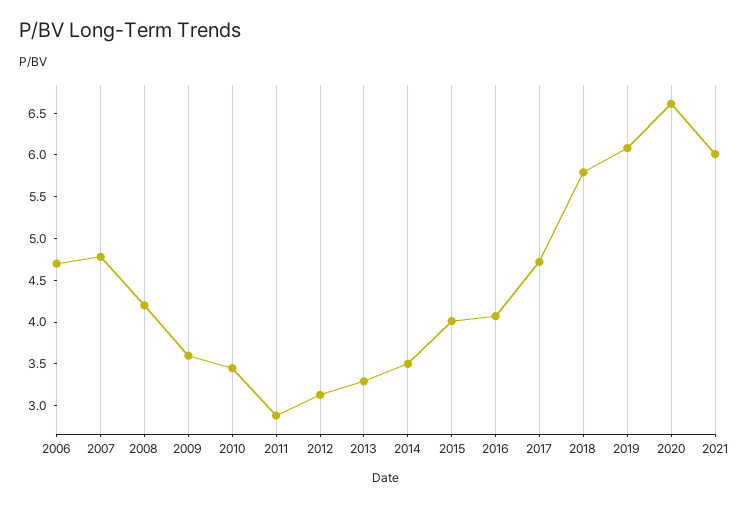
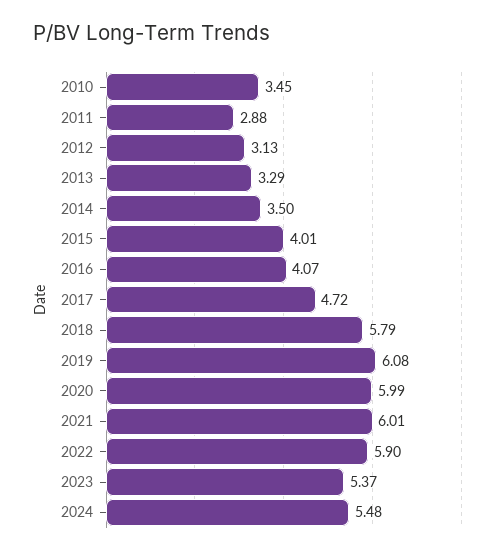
2006: 4.7 -> none
2007: 4.8 -> none
2008: 4.2 -> none
2009: 3.6 -> none
2020: 6.6 -> 5.99
2022: none -> 5.9
2023: none -> 5.37
2024: none -> 5.48

